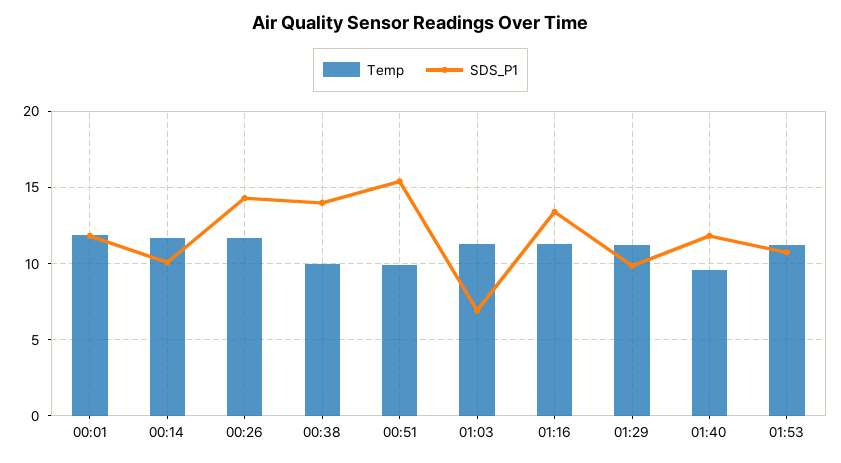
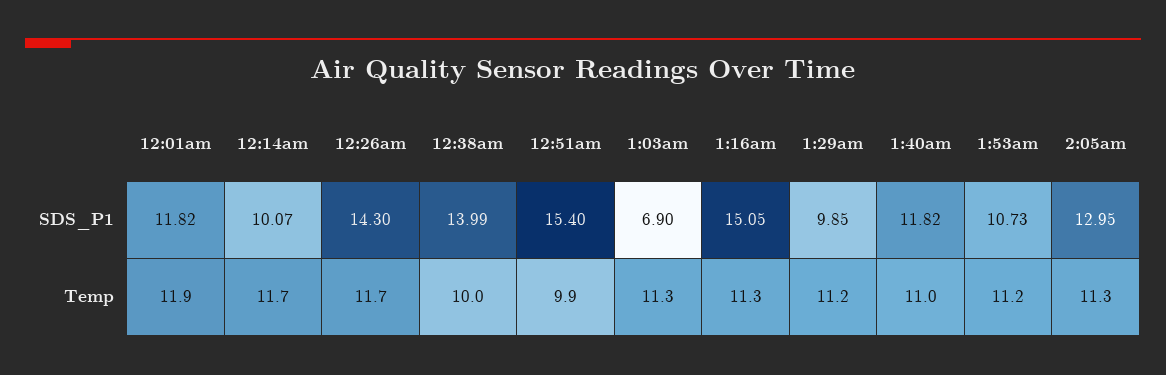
SDS_P1, 01:16: 13.5 -> 15.05
Temp, 01:40: 9.5 -> 11
SDS_P1, 2:05am: none -> 12.95
Temp, 2:05am: none -> 11.3

